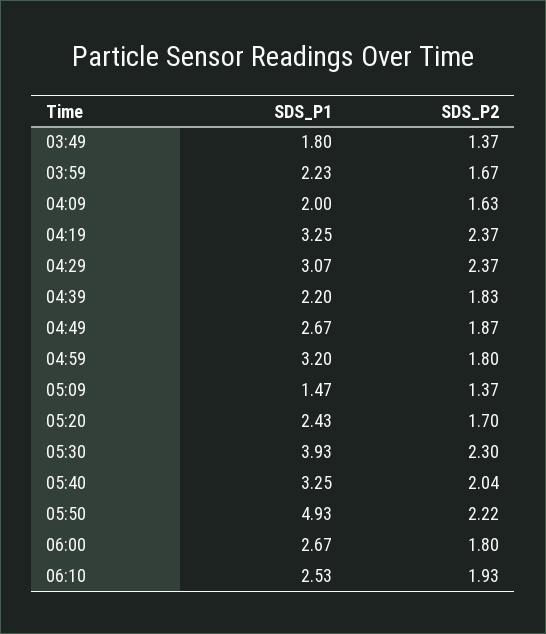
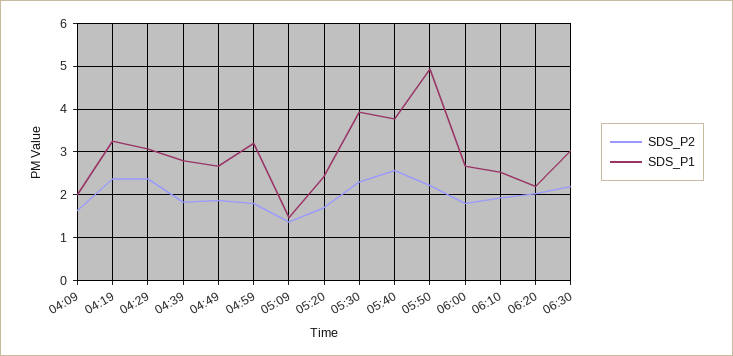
SDS_P1, 03:49: 1.8 -> none
SDS_P2, 03:49: 1.37 -> none
SDS_P1, 03:59: 2.23 -> none
SDS_P2, 03:59: 1.67 -> none
SDS_P1, 04:39: 2.2 -> 2.8
SDS_P1, 05:40: 3.25 -> 3.8
SDS_P2, 05:40: 2.04 -> 2.6
SDS_P2, 06:20: none -> 2
SDS_P1, 06:20: none -> 2.2
SDS_P2, 06:30: none -> 2.2
SDS_P1, 06:30: none -> 3

